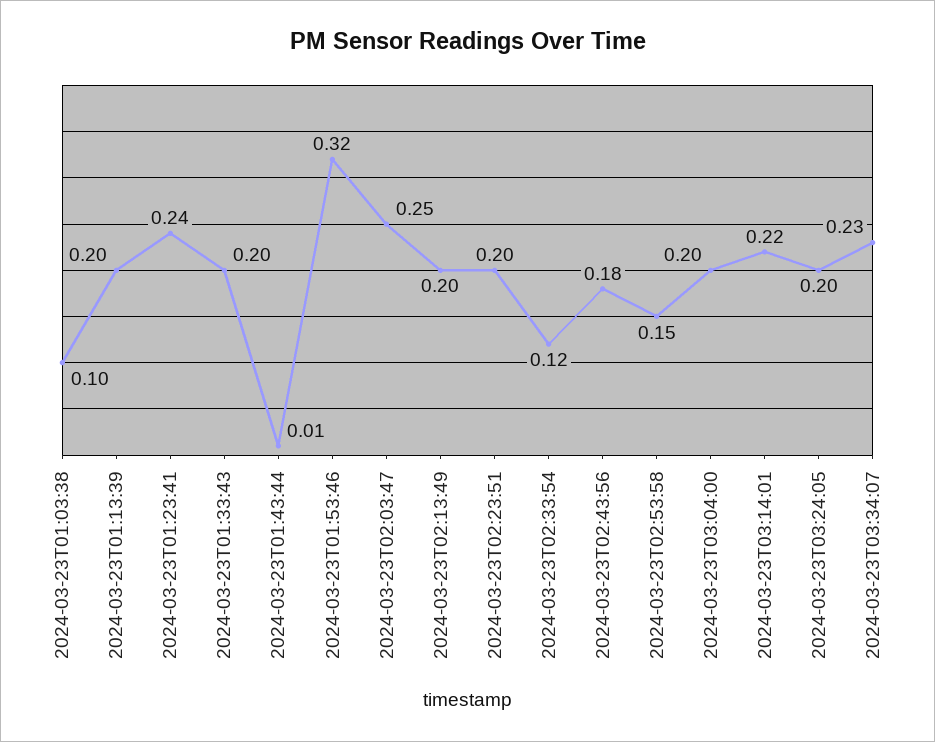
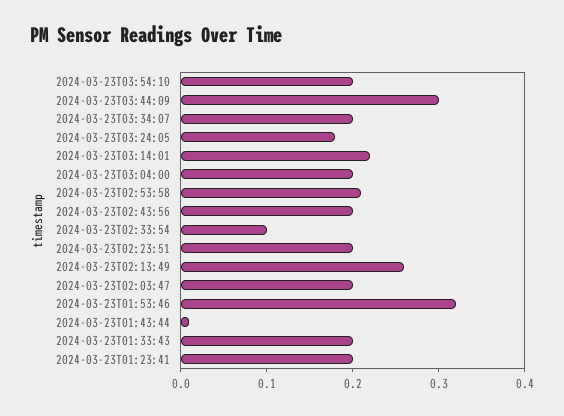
2024-03-23T01:03:38: 0.1 -> none
2024-03-23T01:13:39: 0.2 -> none
2024-03-23T01:23:41: 0.24 -> 0.2
2024-03-23T02:03:47: 0.25 -> 0.2
2024-03-23T02:13:49: 0.2 -> 0.26
2024-03-23T02:33:54: 0.12 -> 0.1
2024-03-23T02:43:56: 0.18 -> 0.2
2024-03-23T02:53:58: 0.15 -> 0.21
2024-03-23T03:24:05: 0.2 -> 0.18
2024-03-23T03:34:07: 0.23 -> 0.2
2024-03-23T03:54:10: none -> 0.2
2024-03-23T03:44:09: none -> 0.3

